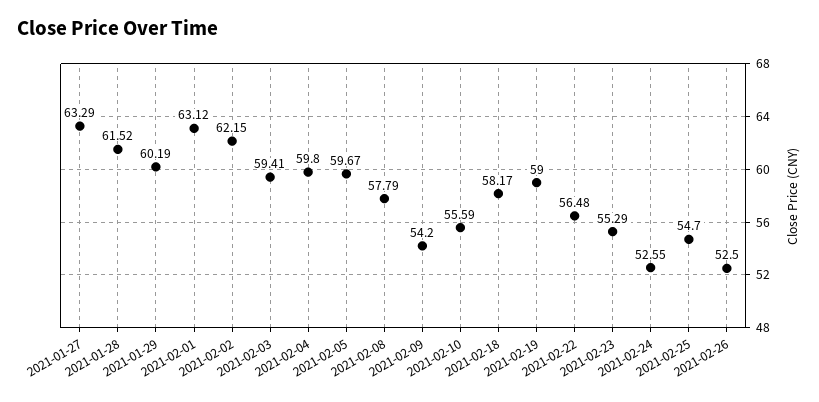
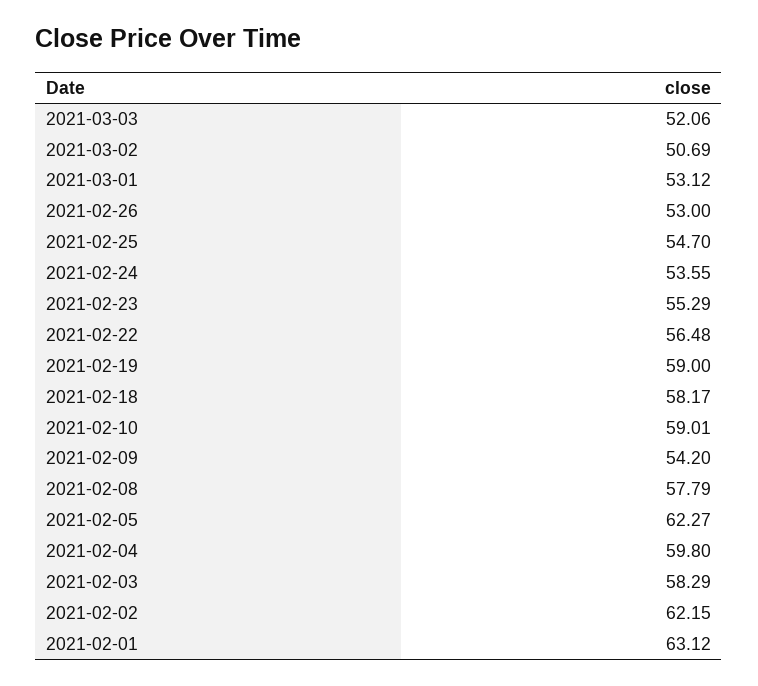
2021-01-27: 63.29 -> none
2021-01-28: 61.52 -> none
2021-01-29: 60.19 -> none
2021-02-03: 59.41 -> 58.29
2021-02-05: 59.67 -> 62.27
2021-02-10: 55.59 -> 59.01
2021-02-24: 52.55 -> 53.55
2021-02-26: 52.5 -> 53
2021-03-03: none -> 52.06
2021-03-02: none -> 50.69
2021-03-01: none -> 53.12

